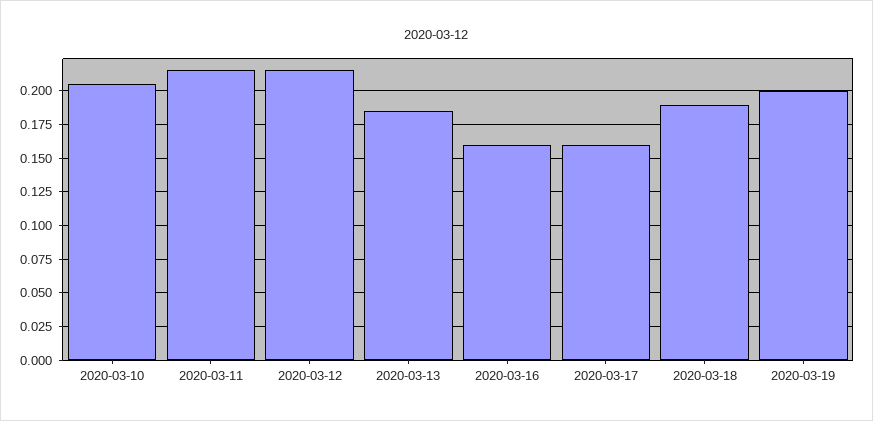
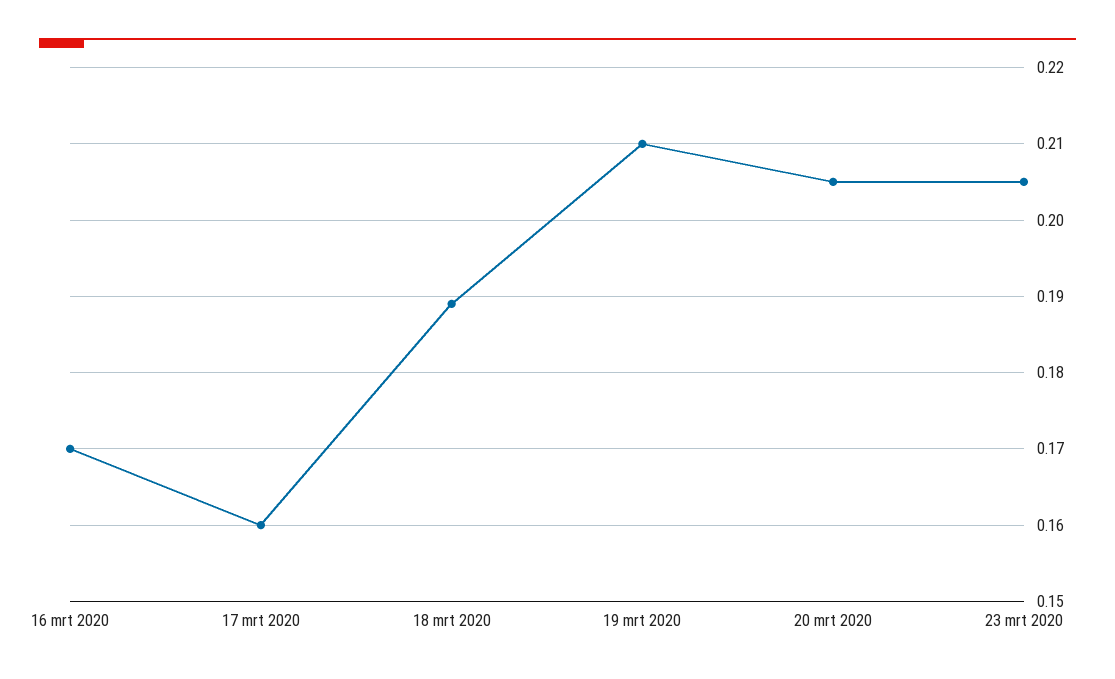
2020-03-10: 0.205 -> none
2020-03-11: 0.215 -> none
2020-03-12: 0.215 -> none
2020-03-13: 0.185 -> none
2020-03-16: 0.16 -> 0.17
2020-03-19: 0.2 -> 0.21
20 mrt 2020: none -> 0.205
23 mrt 2020: none -> 0.205

